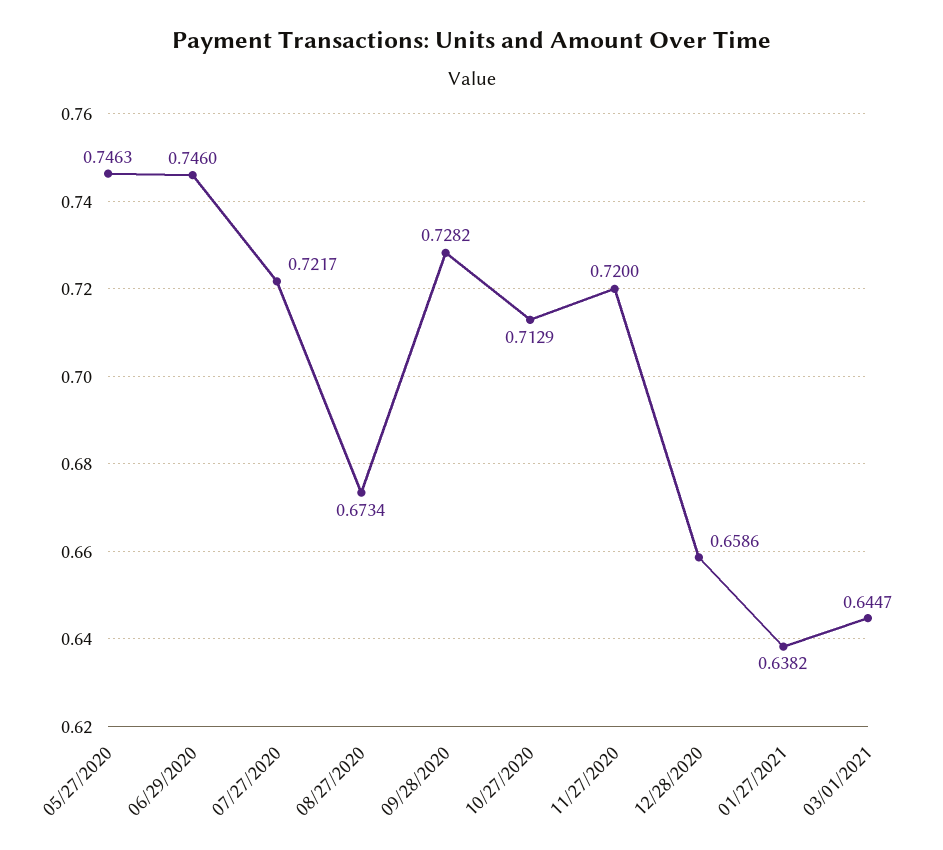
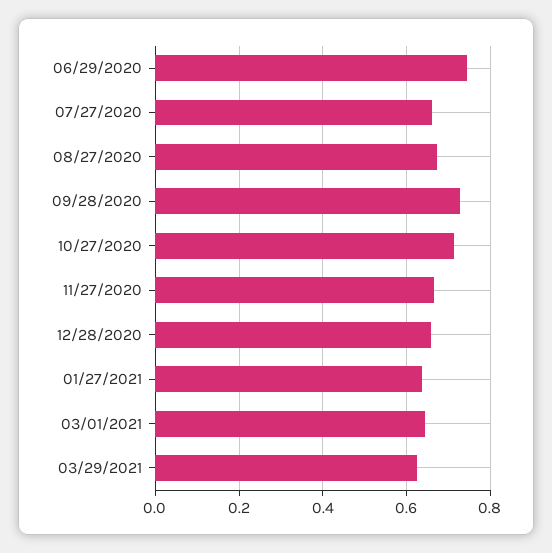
05/27/2020: 0.7463 -> none
07/27/2020: 0.7217 -> 0.66
11/27/2020: 0.72 -> 0.66
03/29/2021: none -> 0.62

